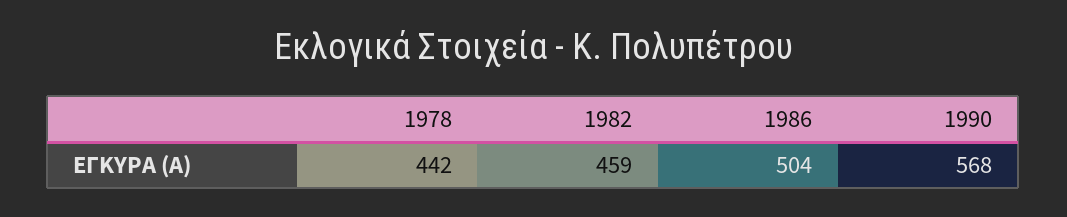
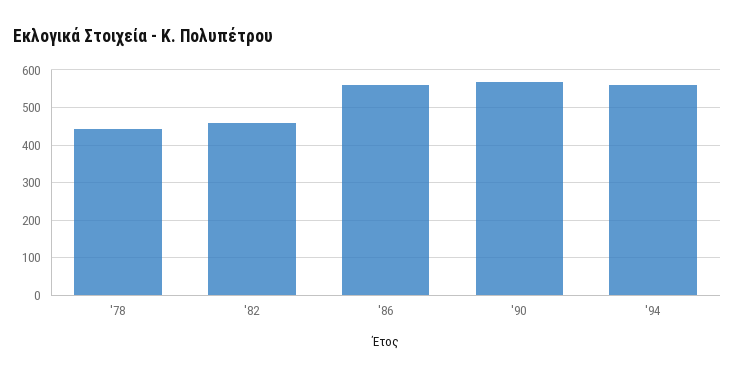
1986: 504 -> 560
'94: none -> 560

